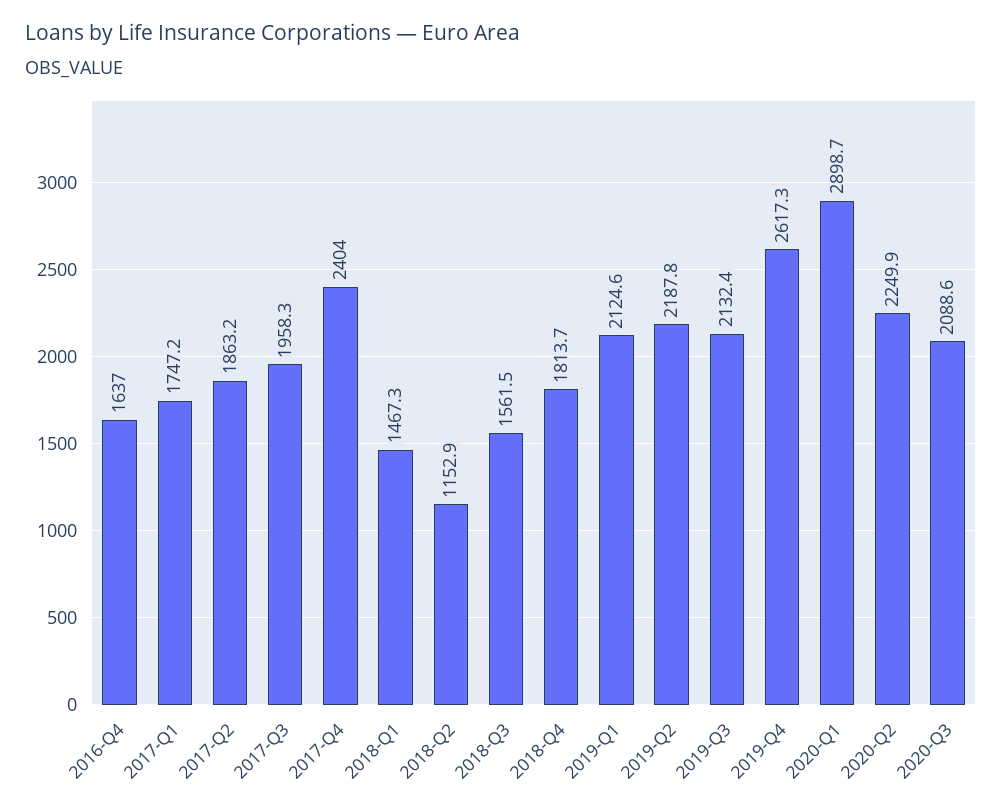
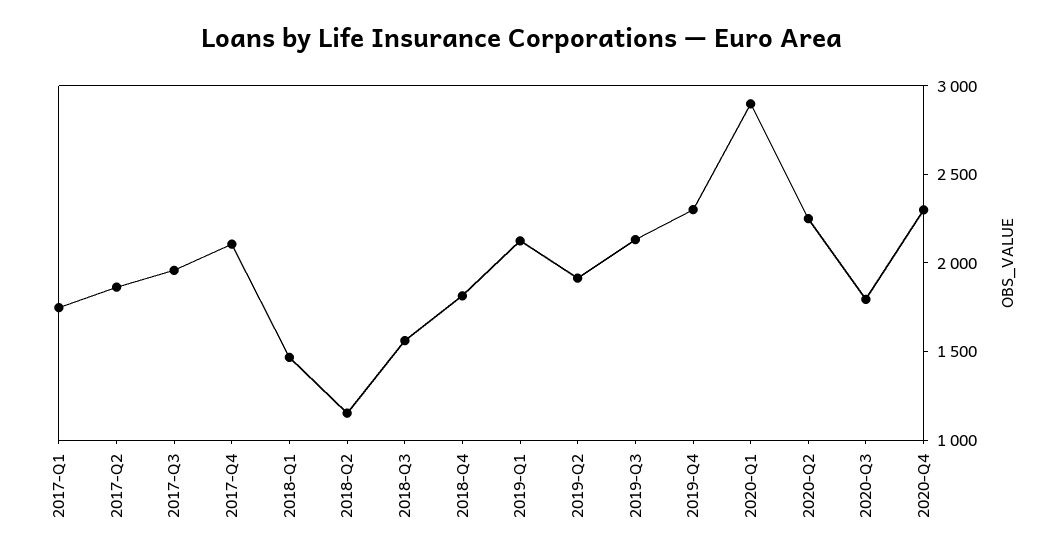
2016-Q4: 1637 -> none
2017-Q4: 2404 -> 2100
2019-Q2: 2187.8 -> 1900
2019-Q4: 2617.3 -> 2300
2020-Q3: 2088.6 -> 1800
2020-Q4: none -> 2300

